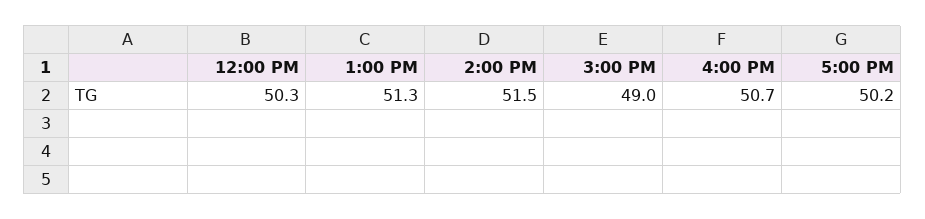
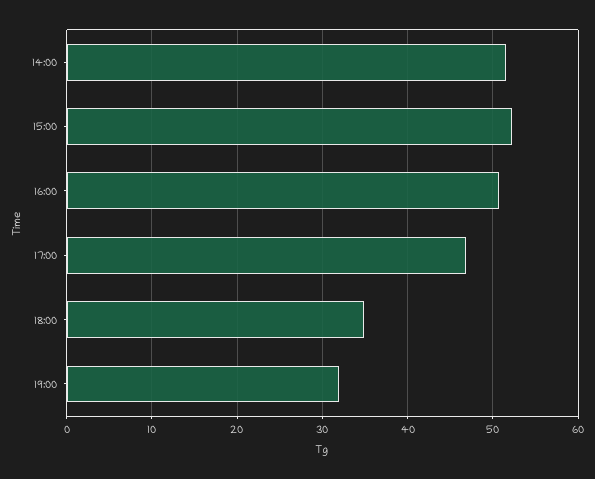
12:00 PM: 50.3 -> none
1:00 PM: 51.3 -> none
3:00 PM: 49 -> 52
5:00 PM: 50.2 -> 47
18:00: none -> 35
19:00: none -> 32

